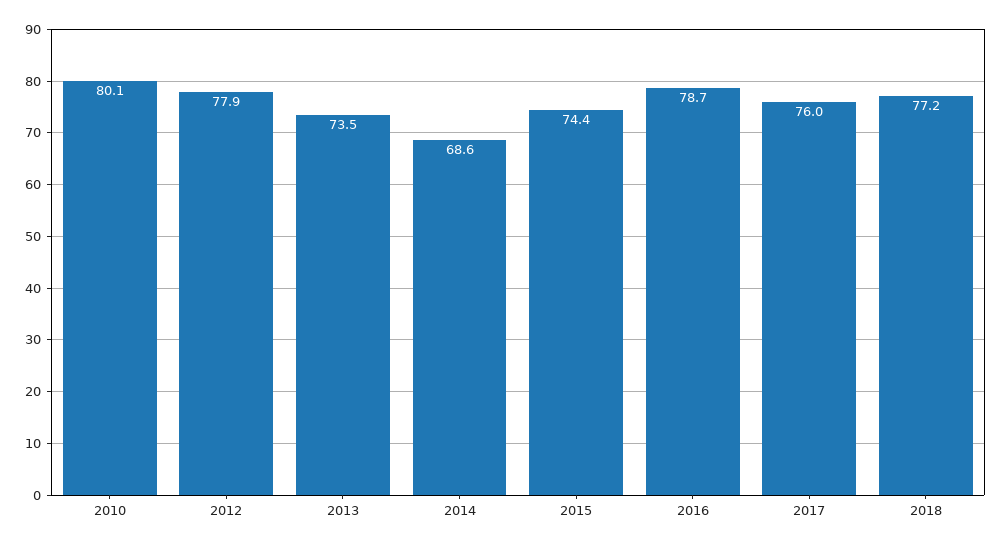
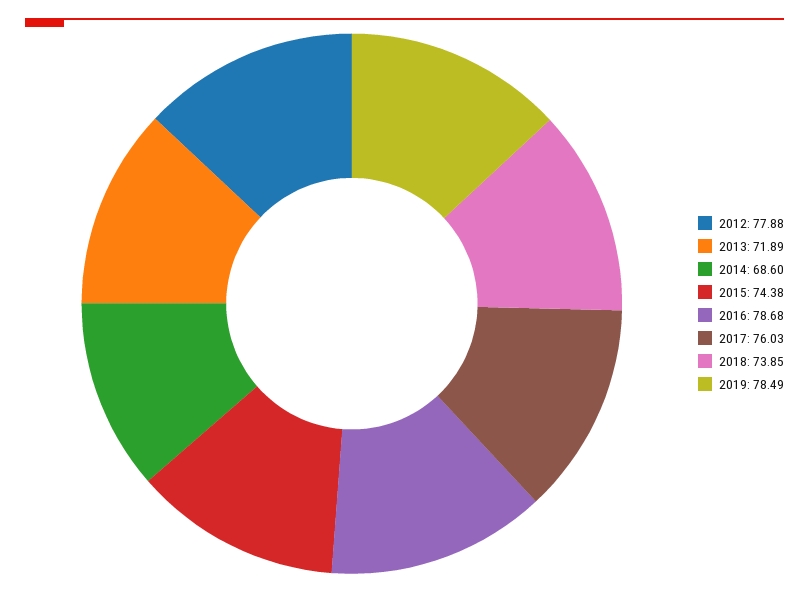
2010: 80.1 -> none
2013: 73.5 -> 71.89
2018: 77.2 -> 73.85
2019: none -> 78.49

